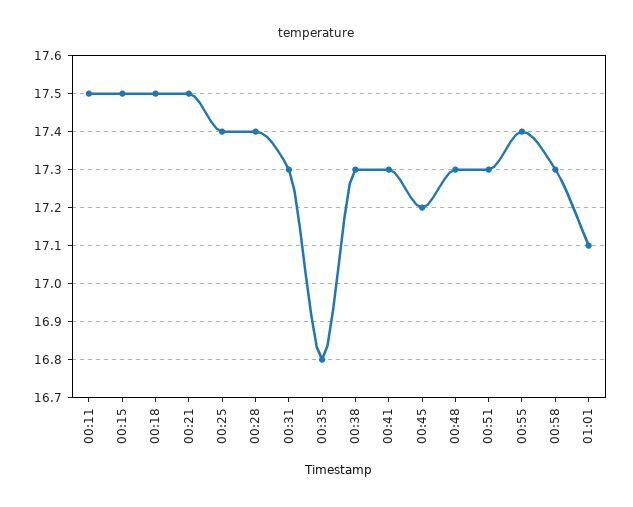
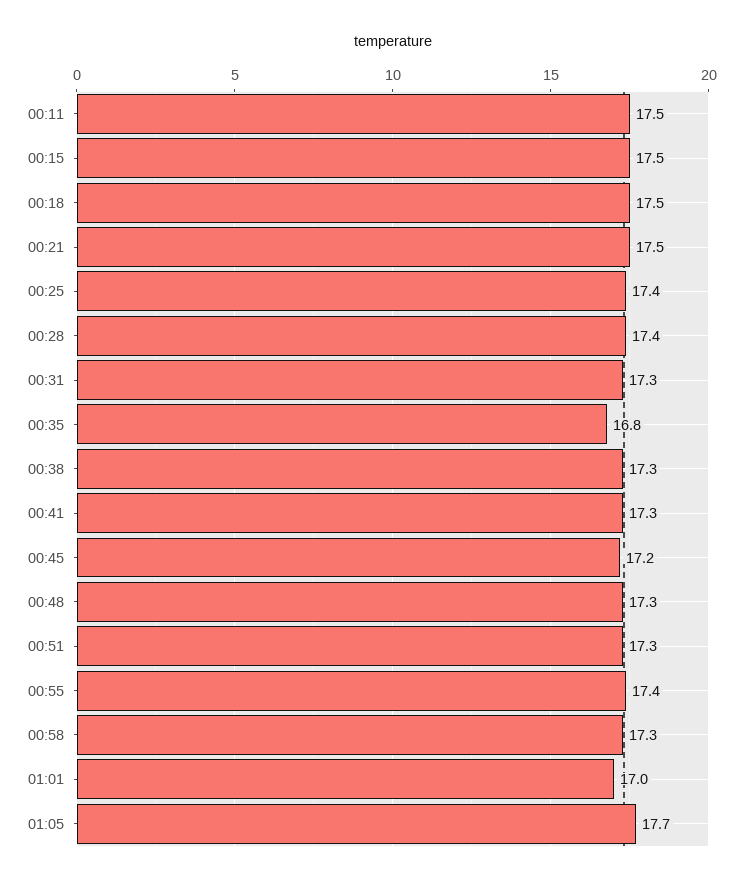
01:01: 17.1 -> 17
01:05: none -> 17.7

